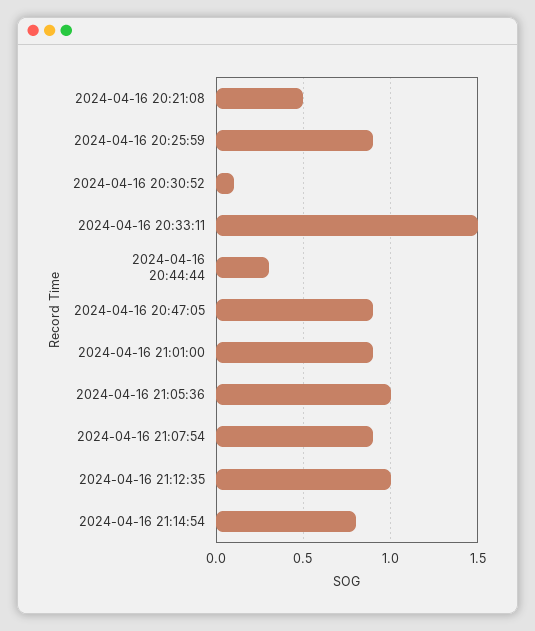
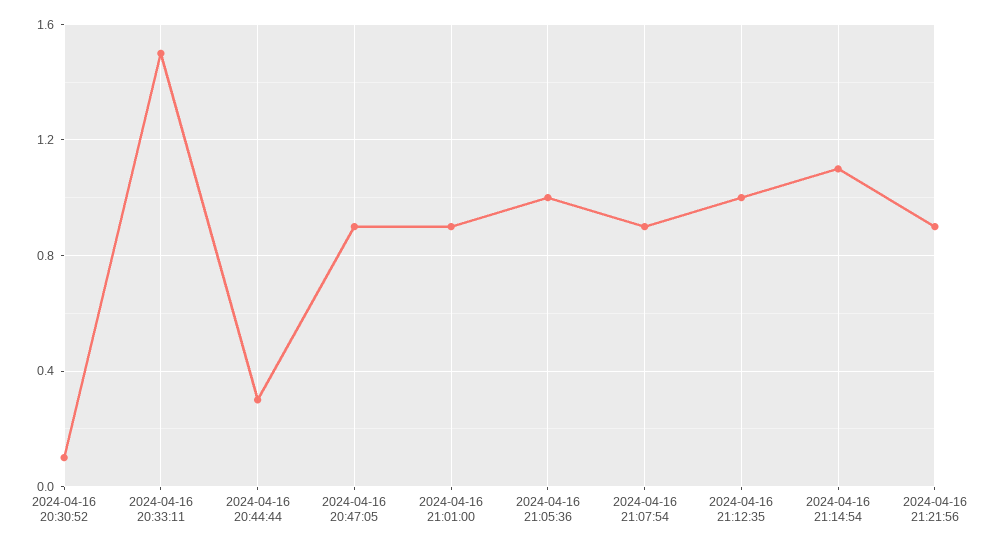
2024-04-16 20:21:08: 0.5 -> none
2024-04-16 20:25:59: 0.9 -> none
2024-04-16 21:14:54: 0.8 -> 1.1
2024-04-16 21:21:56: none -> 0.9

